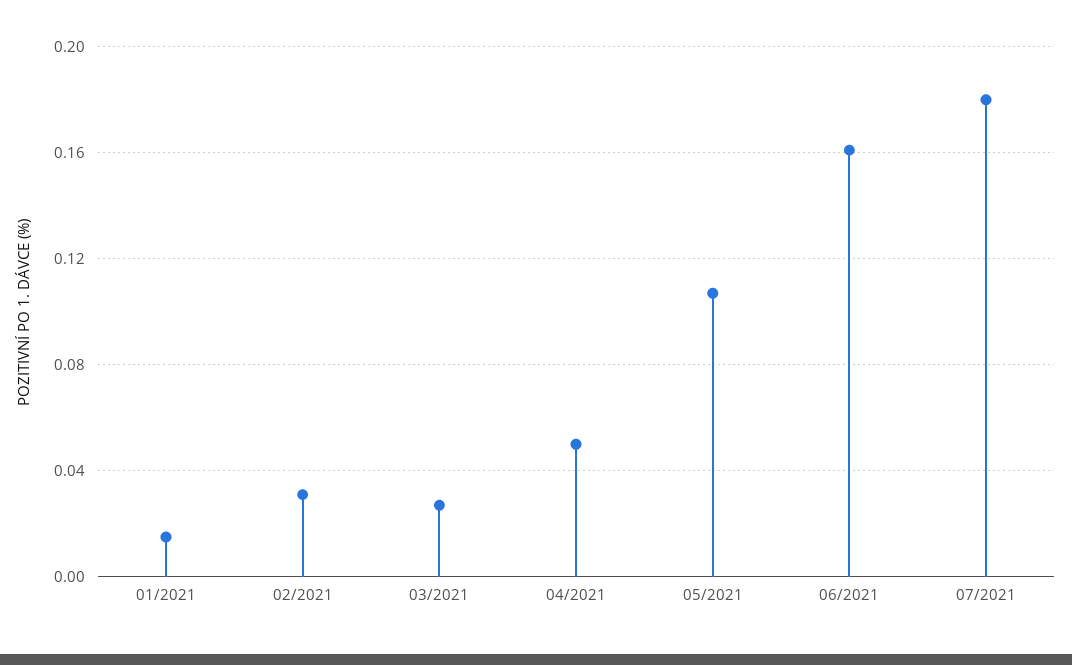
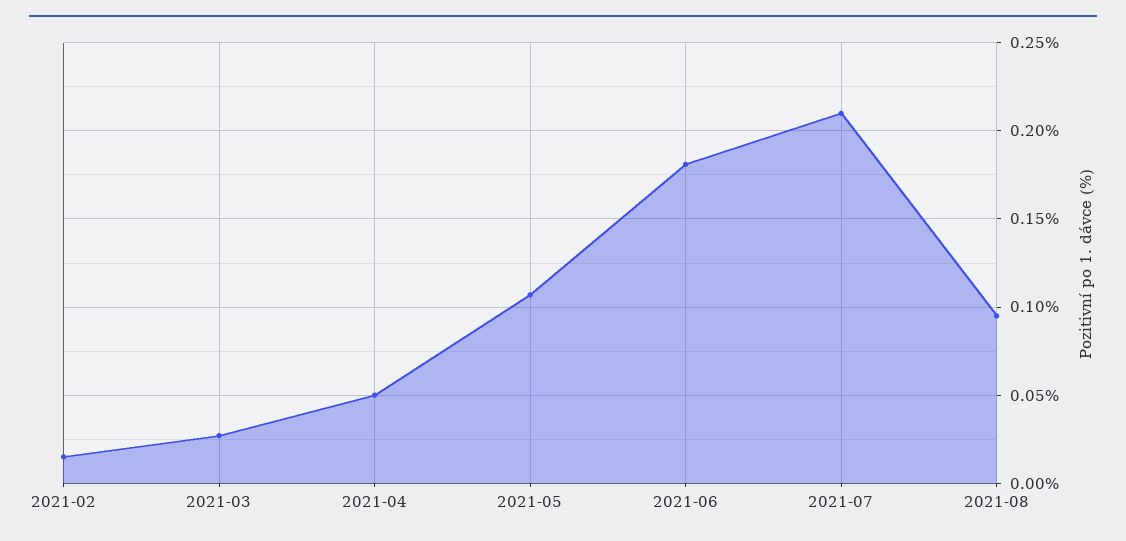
01/2021: 0.015 -> none
02/2021: 0.03 -> 0.015
06/2021: 0.16 -> 0.18
07/2021: 0.18 -> 0.21
2021-08: none -> 0.095

